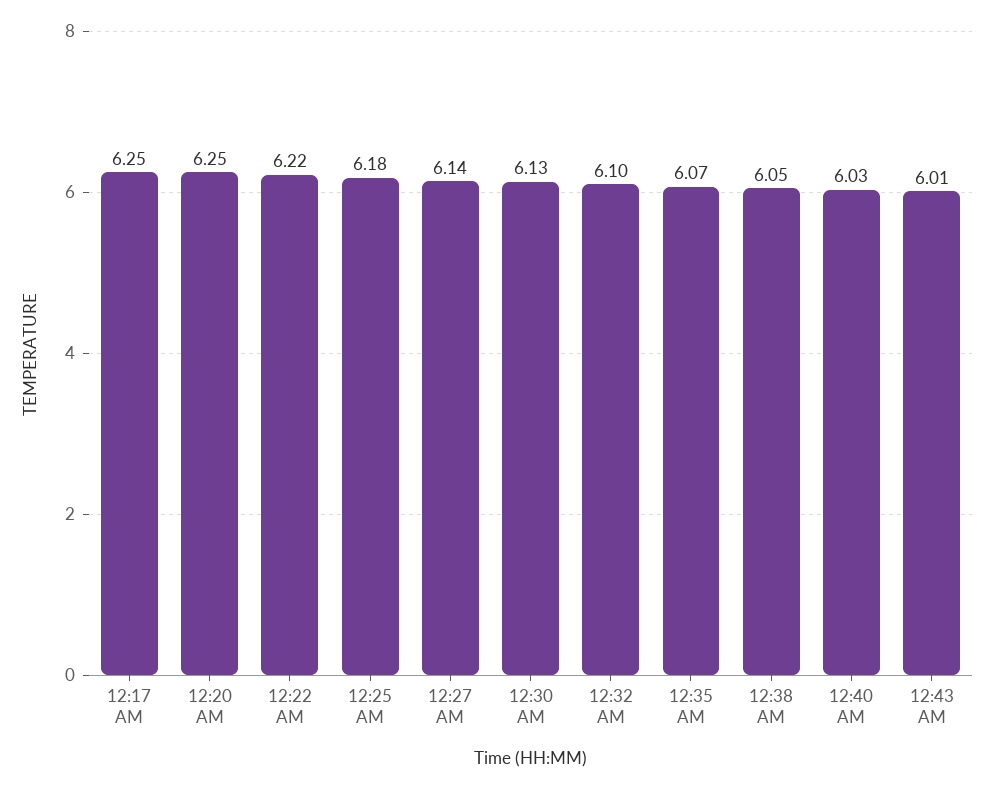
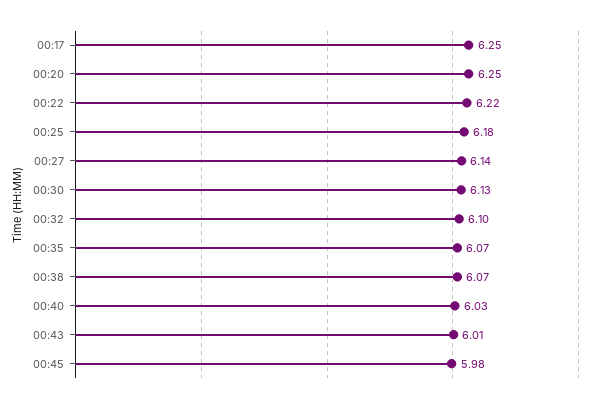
12:38 AM: 6.05 -> 6.07
00:45: none -> 5.98

